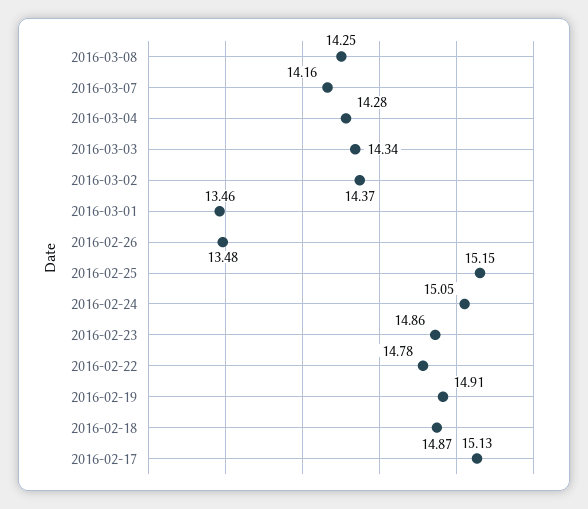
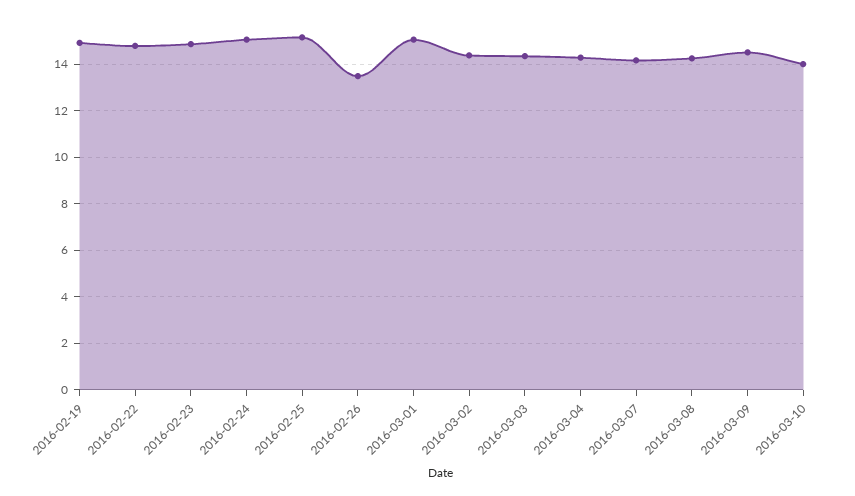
2016-03-01: 13.46 -> 15
2016-02-18: 14.87 -> none
2016-02-17: 15.13 -> none
2016-03-09: none -> 14.5
2016-03-10: none -> 14

